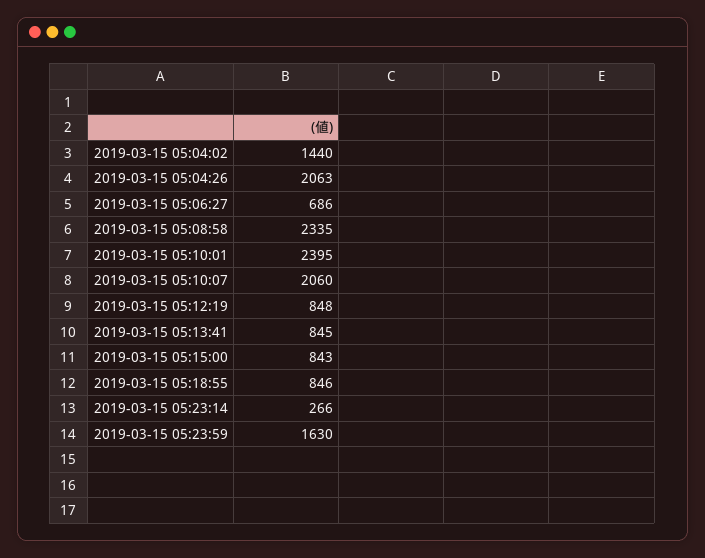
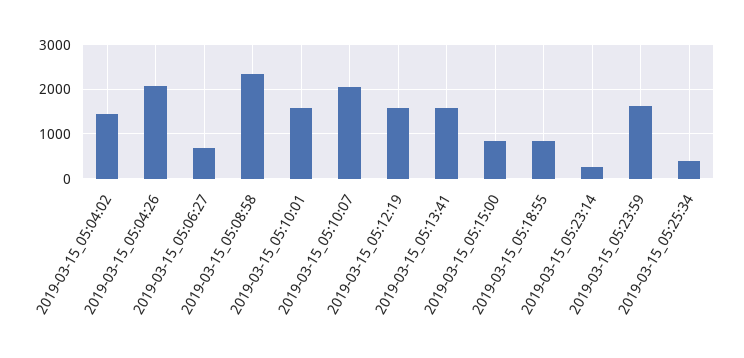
2019-03-15 05:10:01: 2395 -> 1600
2019-03-15 05:12:19: 848 -> 1600
2019-03-15 05:13:41: 845 -> 1600
2019-03-15_05:25:34: none -> 400

